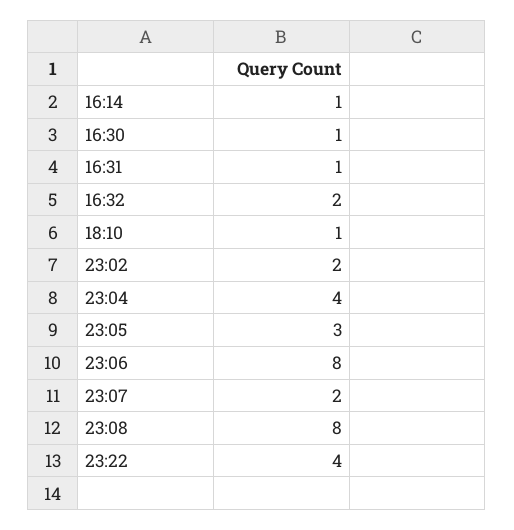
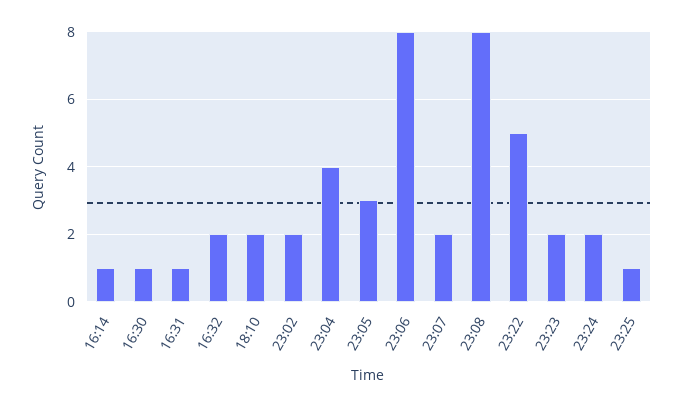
18:10: 1 -> 2
23:22: 4 -> 5
23:23: none -> 2
23:24: none -> 2
23:25: none -> 1

